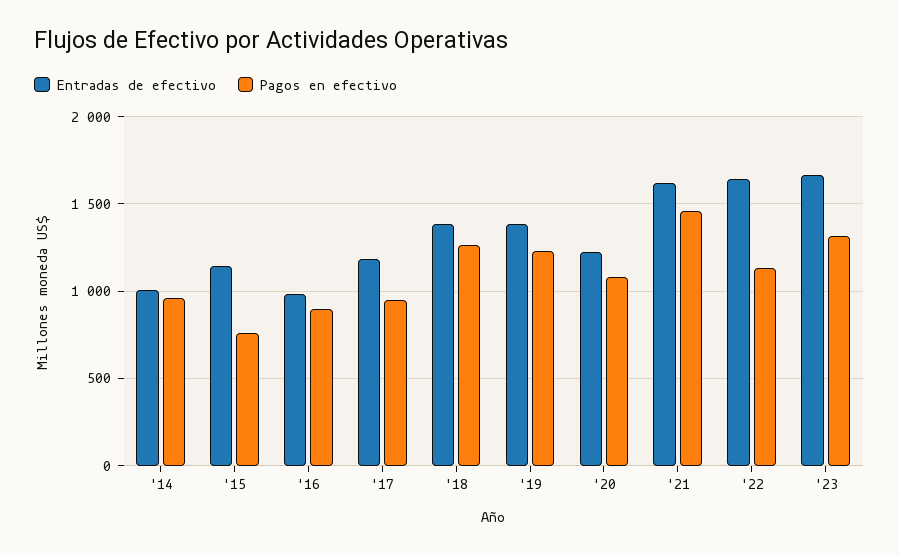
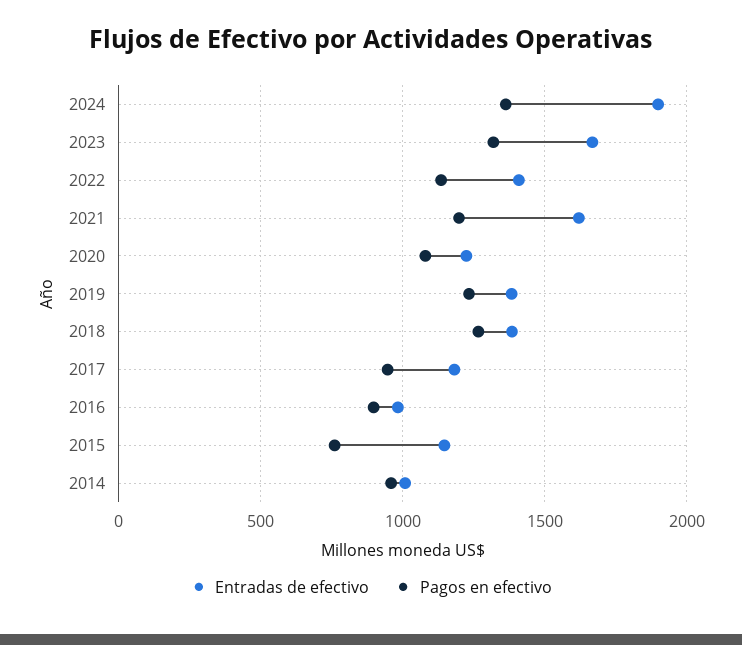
Pagos en efectivo, '21: 1450 -> 1200
Entradas de efectivo, '22: 1650 -> 1400
Entradas de efectivo, 2024: none -> 1900
Pagos en efectivo, 2024: none -> 1350

